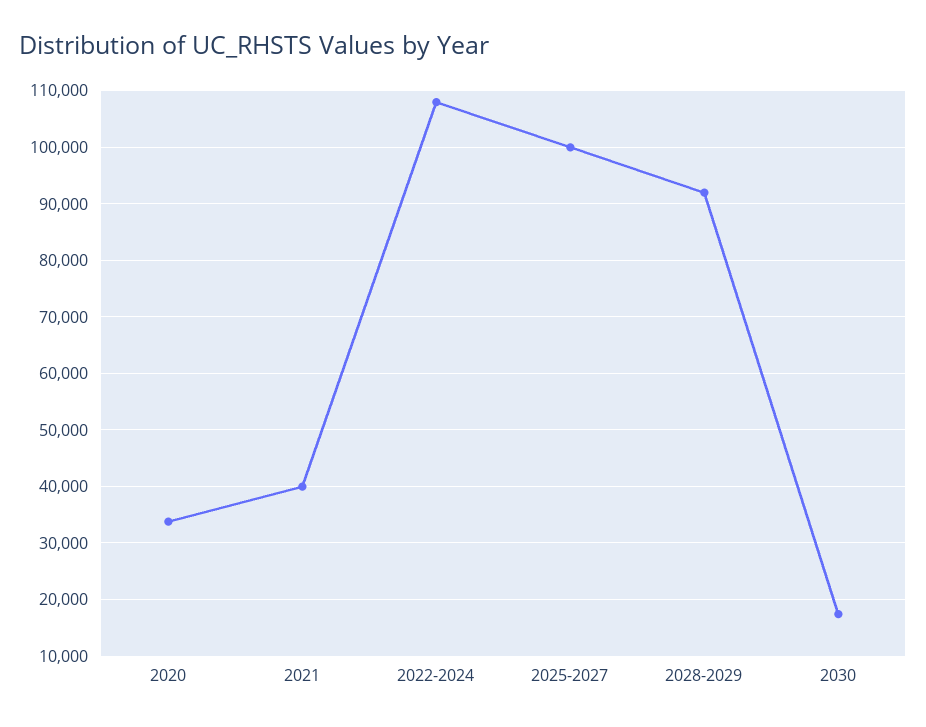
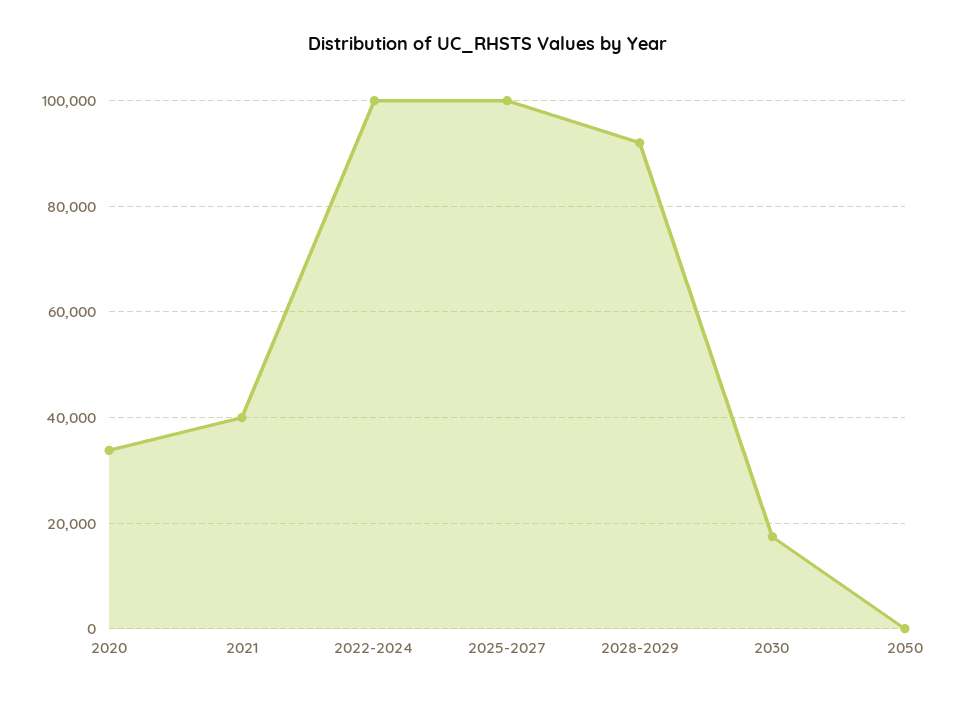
2022-2024: 108000 -> 100000
2050: none -> 0

